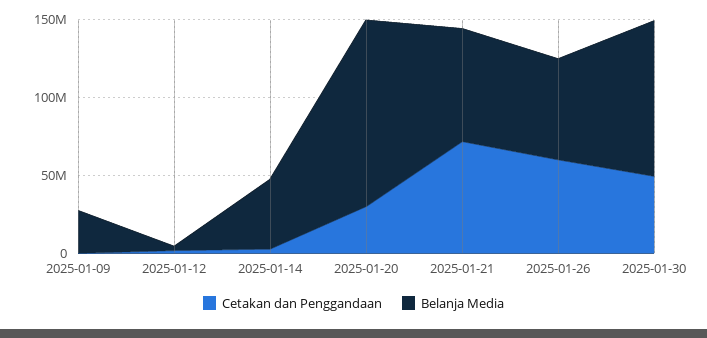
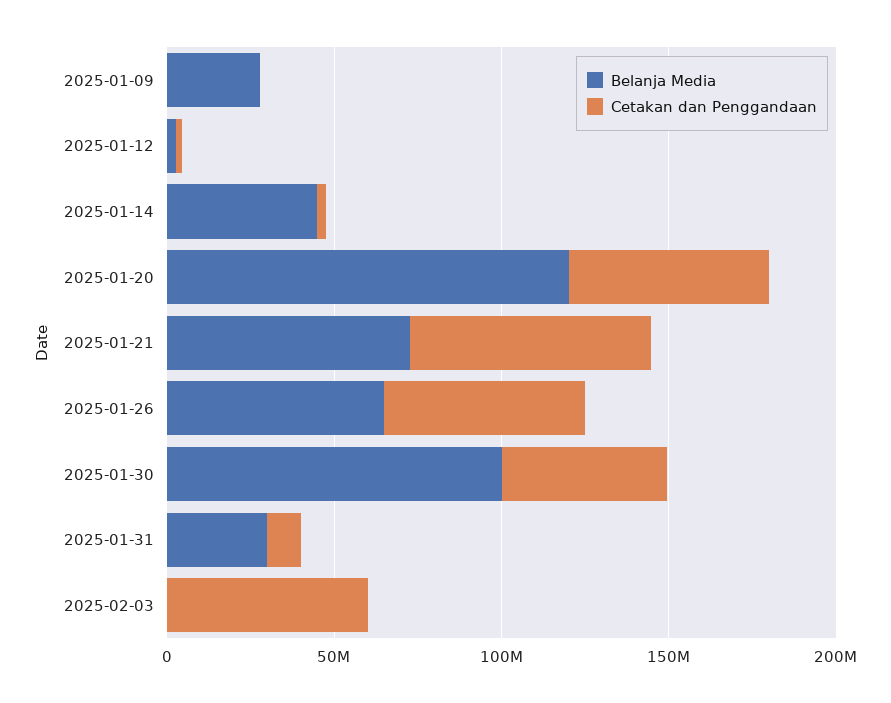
Cetakan dan Penggandaan, 2025-01-20: 30000000 -> 60000000
Belanja Media, 2025-01-31: none -> 30000000
Cetakan dan Penggandaan, 2025-01-31: none -> 10000000
Belanja Media, 2025-02-03: none -> 0
Cetakan dan Penggandaan, 2025-02-03: none -> 60000000

